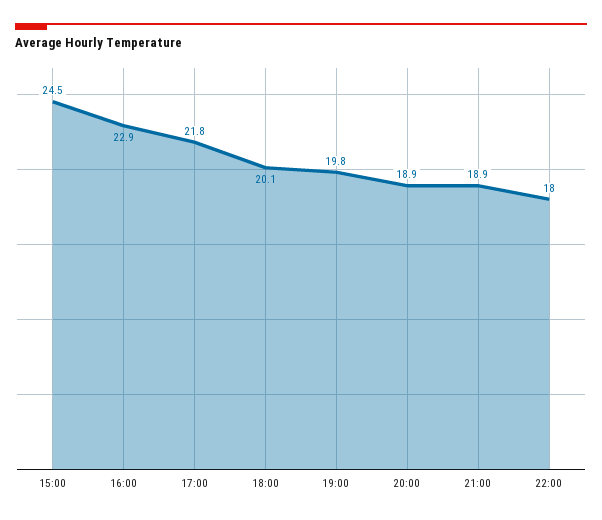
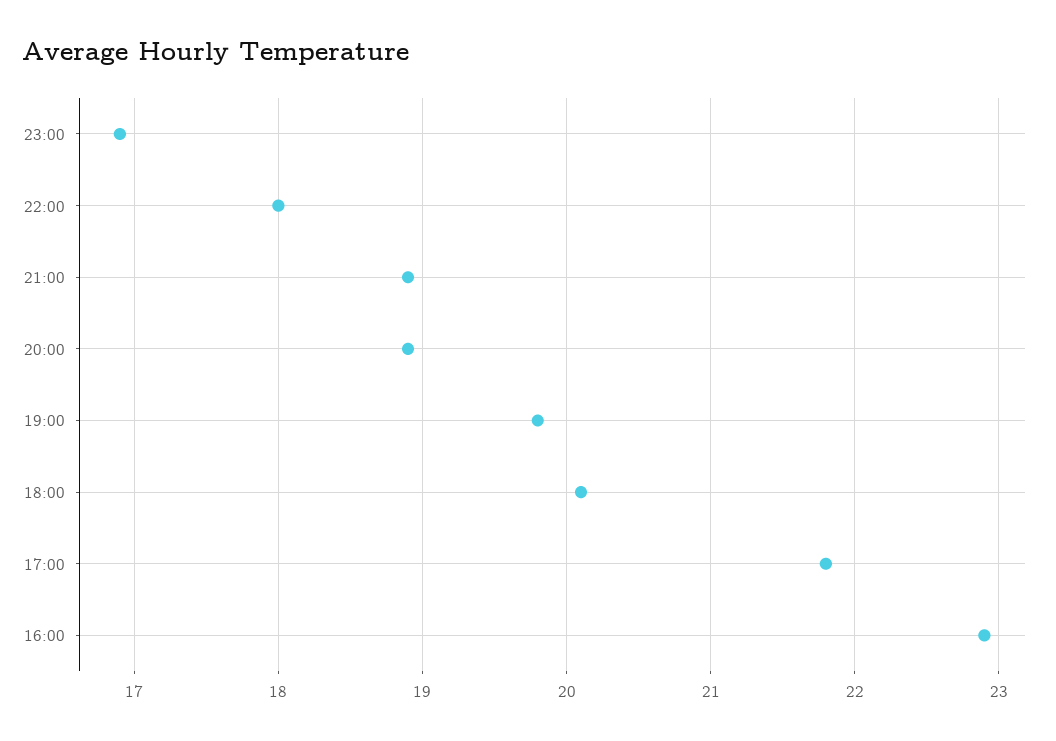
15:00: 24.5 -> none
23:00: none -> 16.9

